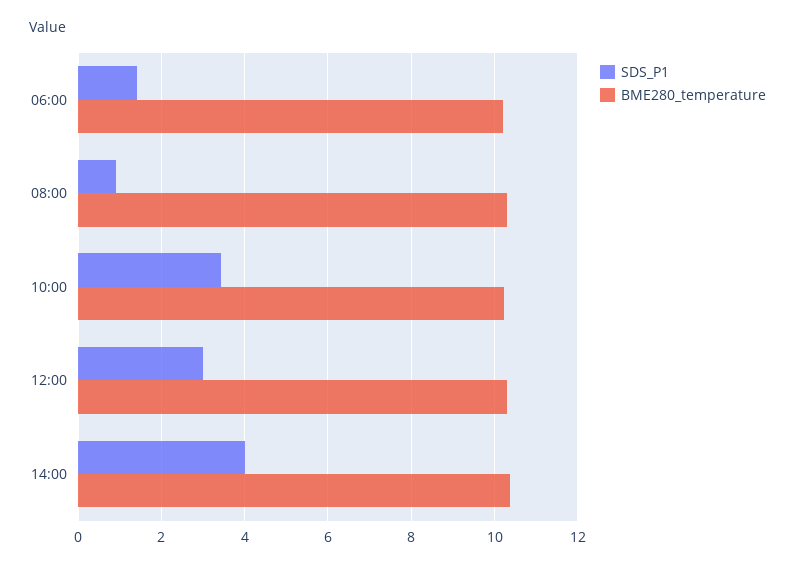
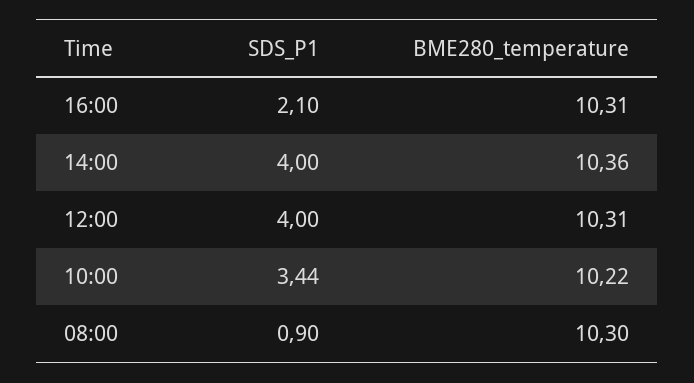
SDS_P1, 06:00: 1.4 -> none
BME280_temperature, 06:00: 10.2 -> none
SDS_P1, 12:00: 3 -> 4
SDS_P1, 16:00: none -> 2.1
BME280_temperature, 16:00: none -> 10.31

